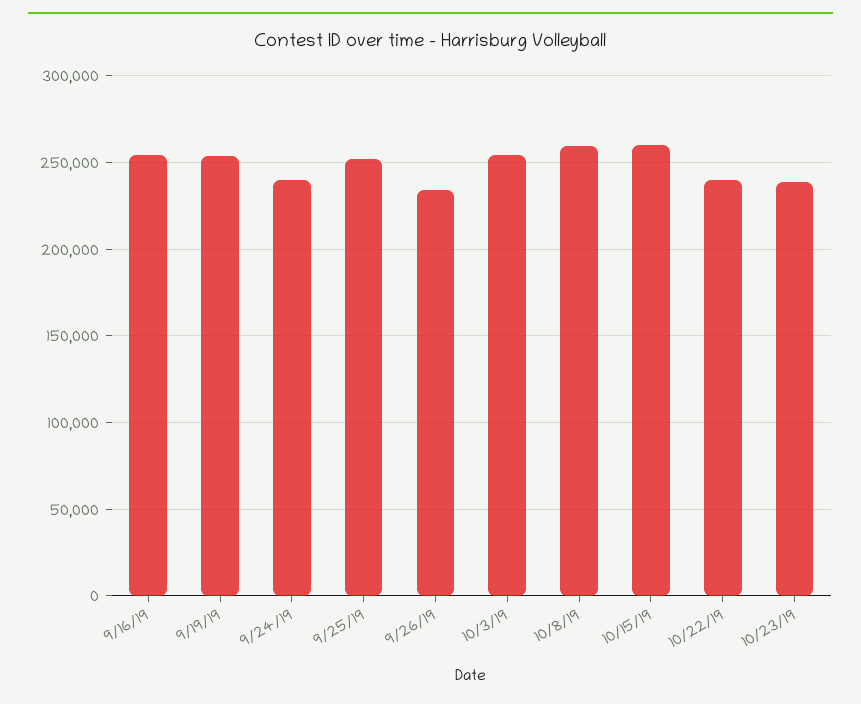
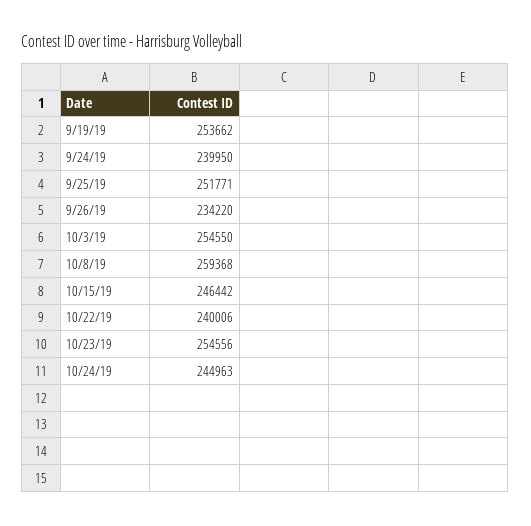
9/16/19: 255000 -> none
10/15/19: 260000 -> 246442
10/23/19: 240000 -> 254556
10/24/19: none -> 244963

